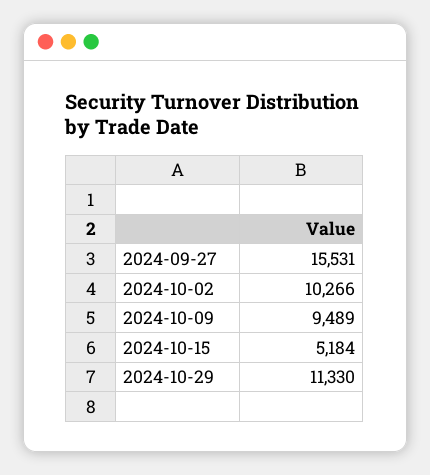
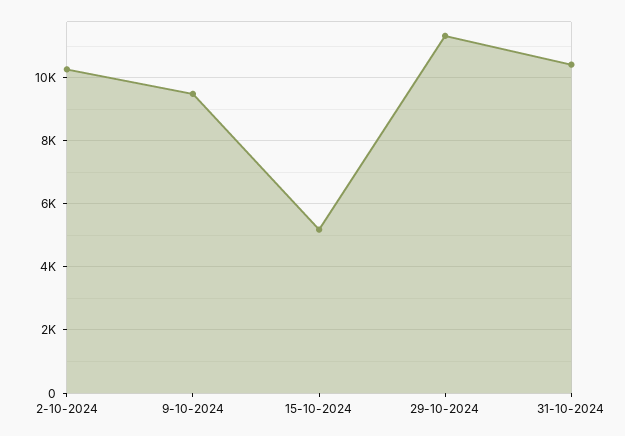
2024-09-27: 15531 -> none
31-10-2024: none -> 10400

